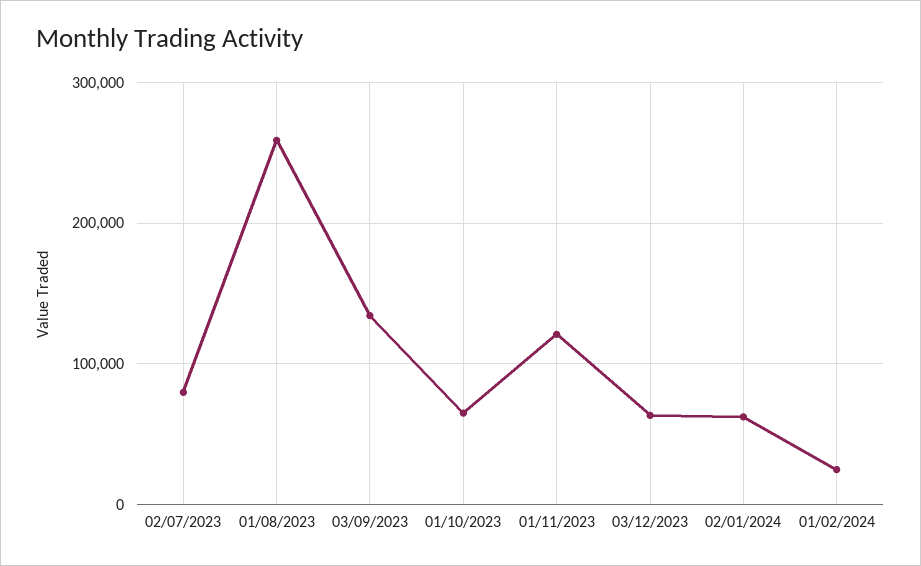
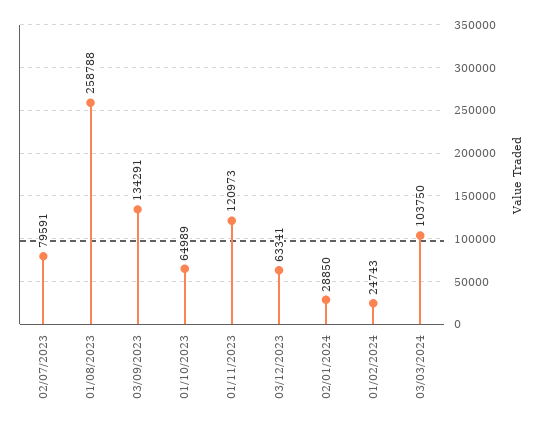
02/01/2024: 60000 -> 28850
03/03/2024: none -> 103750

